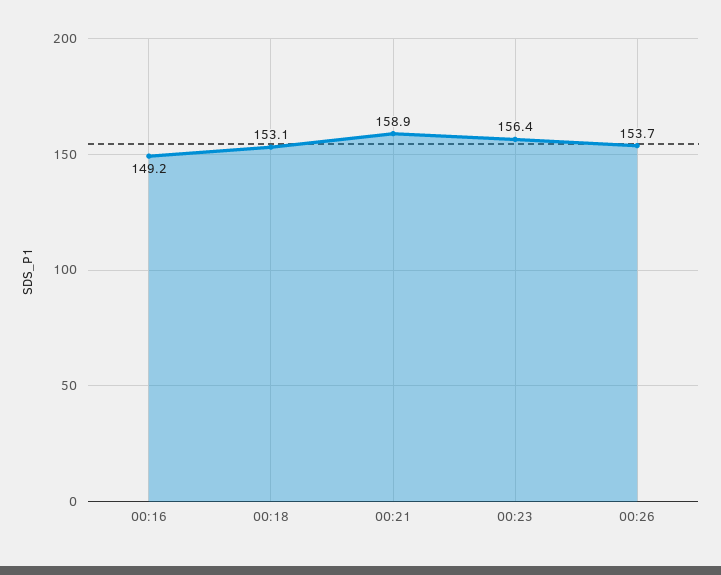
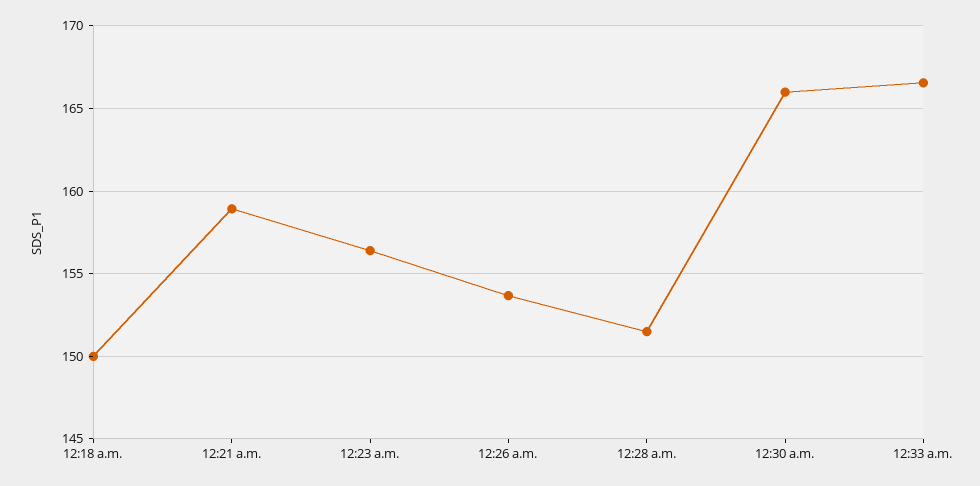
00:16: 149.2 -> none
00:18: 153.1 -> 150
12:28 a.m.: none -> 151.5
12:30 a.m.: none -> 166
12:33 a.m.: none -> 166.5

